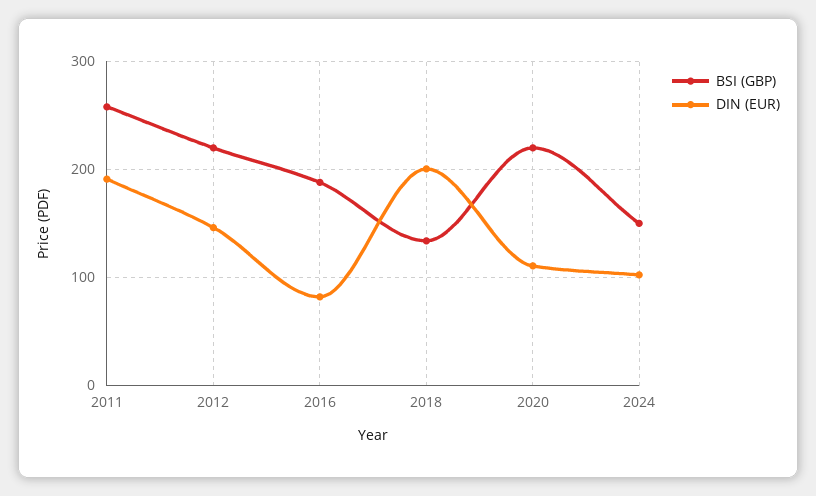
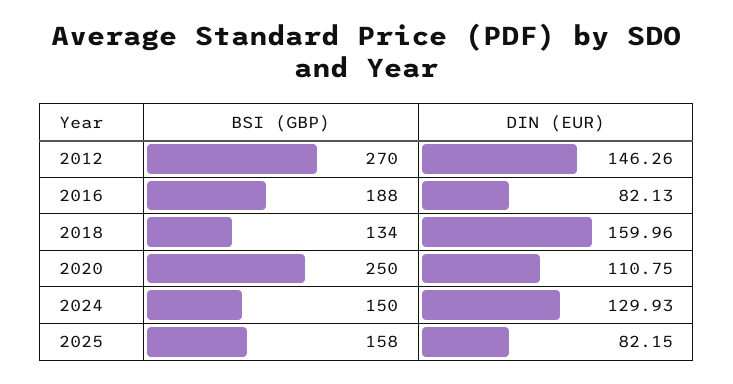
BSI (GBP), 2011: 260 -> none
DIN (EUR), 2011: 190 -> none
BSI (GBP), 2012: 220 -> 270
DIN (EUR), 2018: 200 -> 159.96
BSI (GBP), 2020: 220 -> 250
DIN (EUR), 2024: 100 -> 129.93
BSI (GBP), 2025: none -> 158
DIN (EUR), 2025: none -> 82.15

